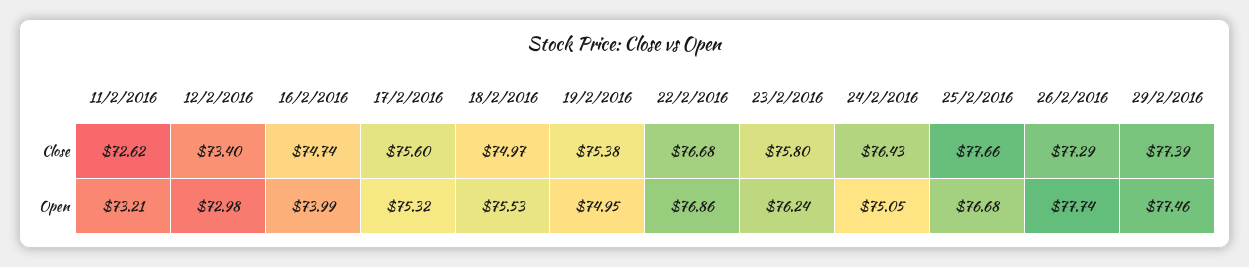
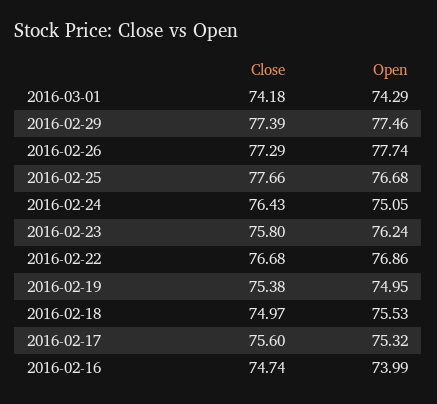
11/2/2016, Close: 72.62 -> none
12/2/2016, Close: 73.4 -> none
11/2/2016, Open: 73.21 -> none
12/2/2016, Open: 72.98 -> none
2016-03-01, Close: none -> 74.18
2016-03-01, Open: none -> 74.29

